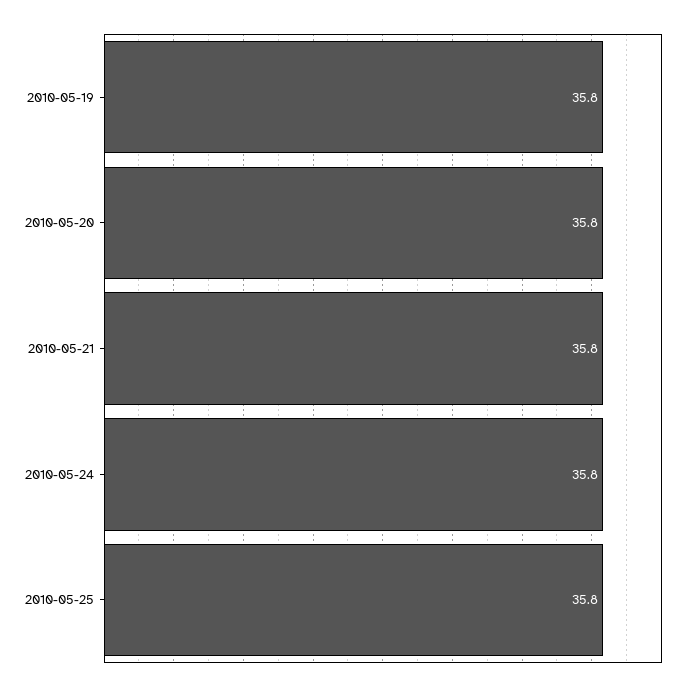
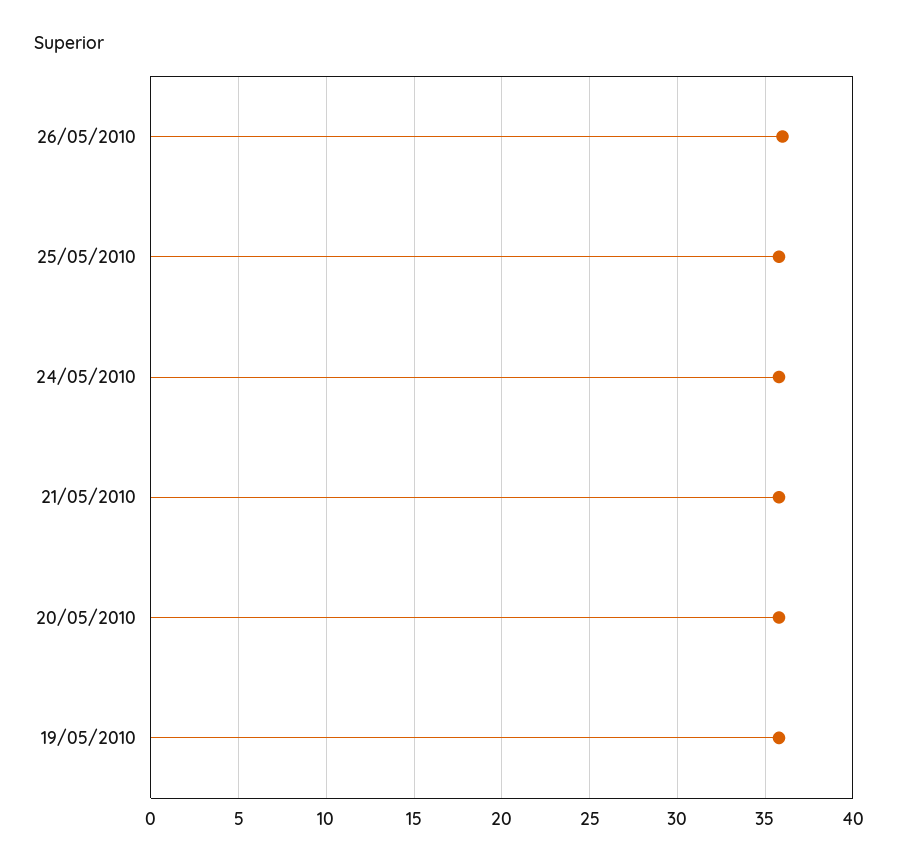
26/05/2010: none -> 36

